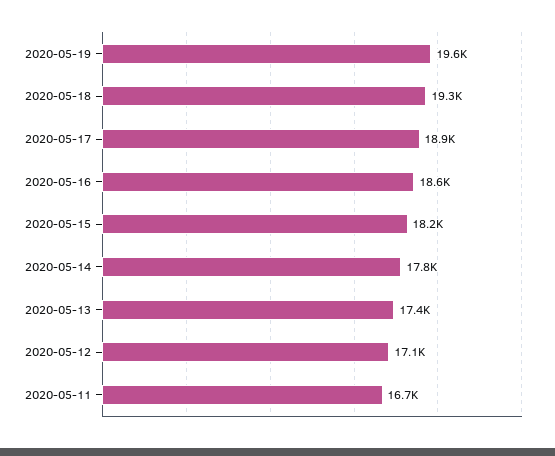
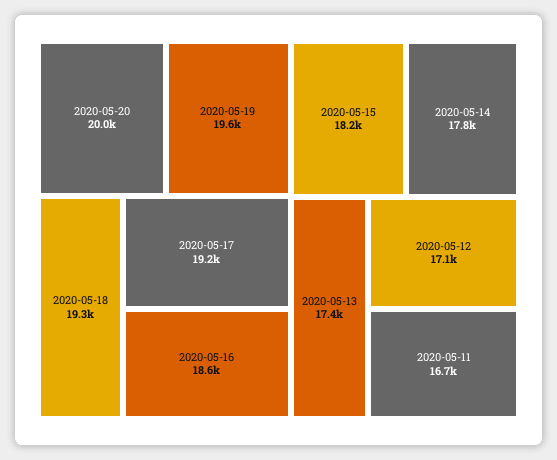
2020-05-17: 18900 -> 19200
2020-05-20: none -> 20000

